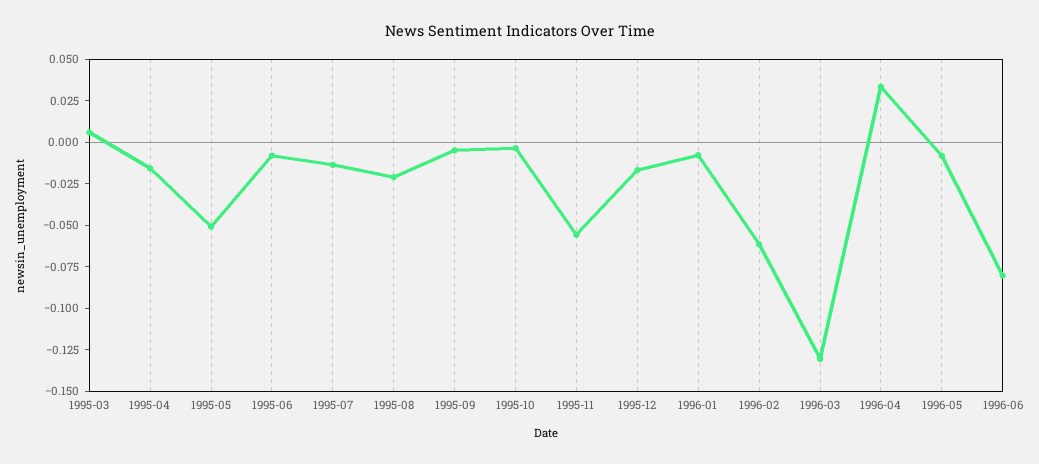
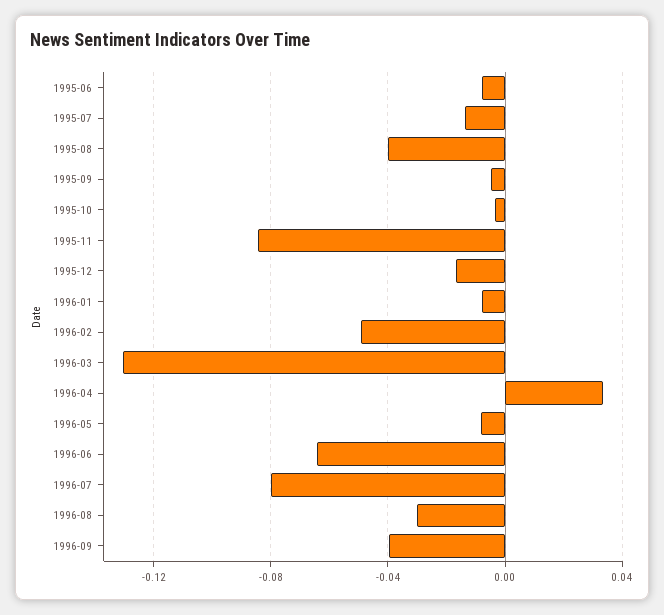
1995-03: 0.005 -> none
1995-04: -0.015 -> none
1995-05: -0.05 -> none
1995-08: -0.02 -> -0.04
1995-11: -0.055 -> -0.085
1996-02: -0.06 -> -0.05
1996-06: -0.08 -> -0.065
1996-07: none -> -0.08
1996-08: none -> -0.03
1996-09: none -> -0.04

